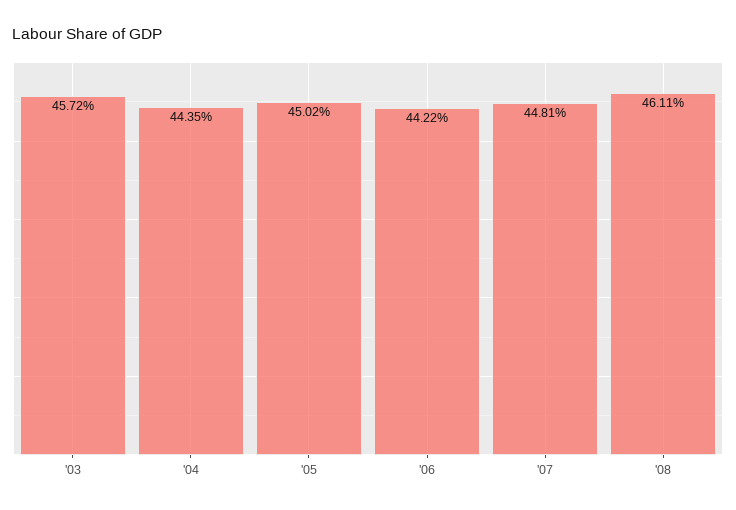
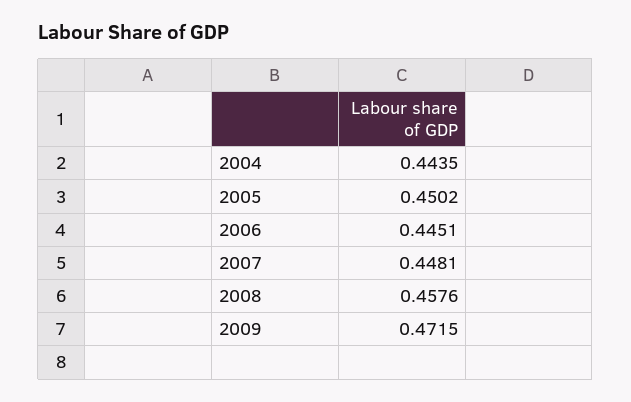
'03: 0.4572 -> none
'06: 0.4422 -> 0.4451
'08: 0.4611 -> 0.4576
2009: none -> 0.4715

